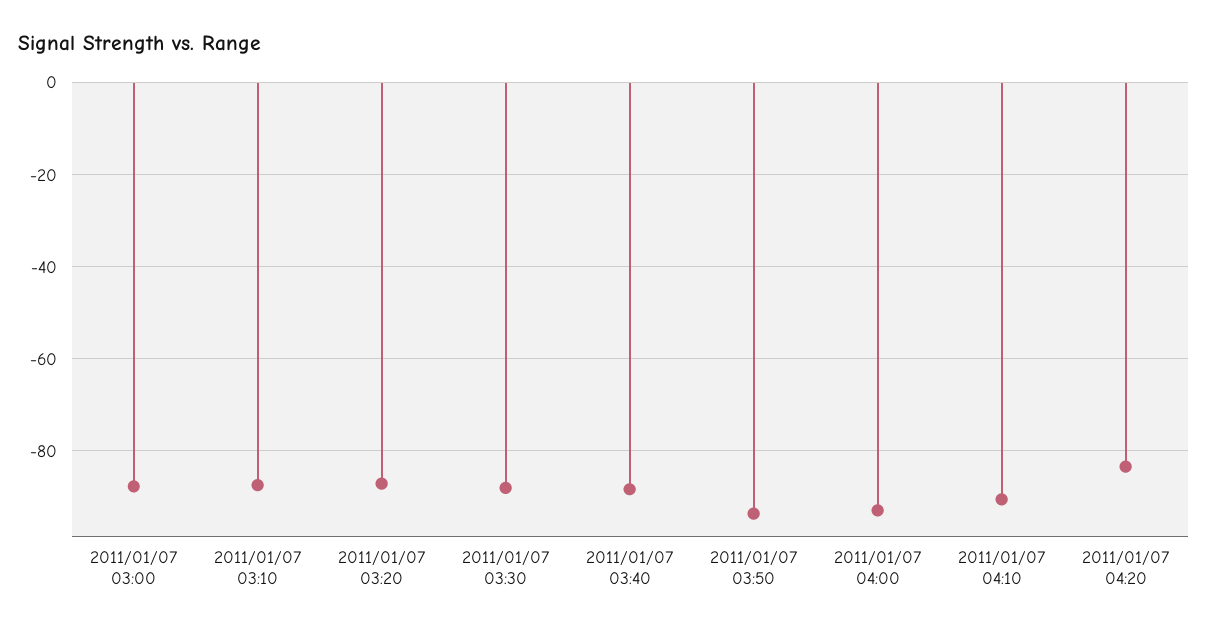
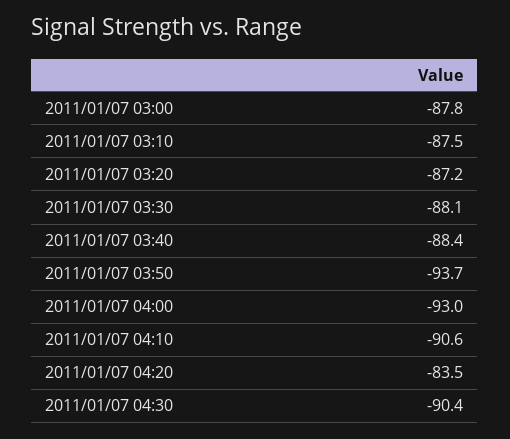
2011/01/07 04:30: none -> -90.4

